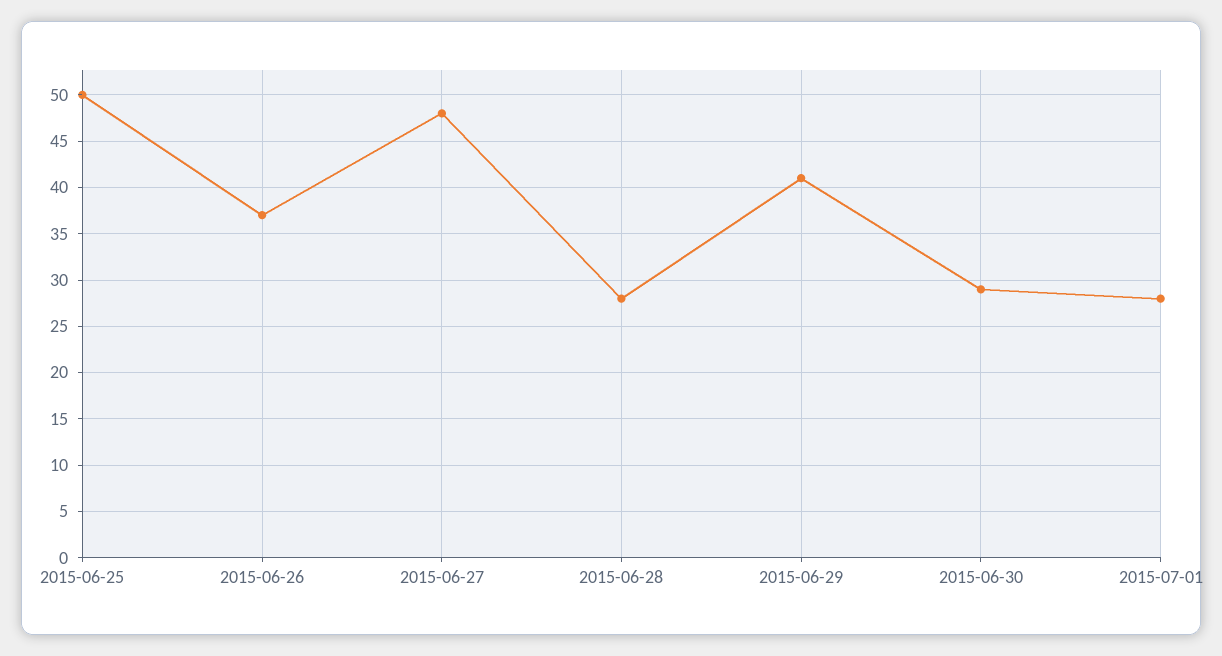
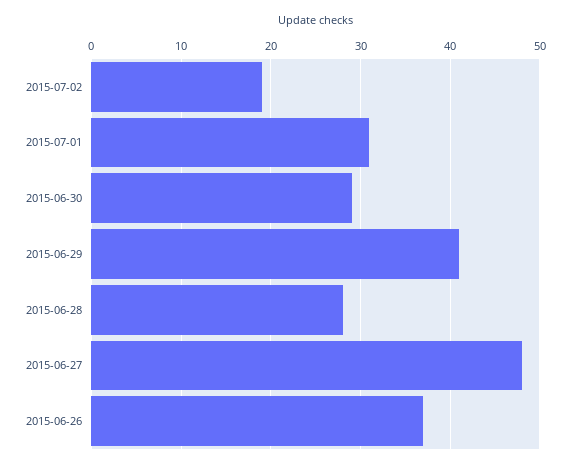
2015-06-25: 50 -> none
2015-07-01: 28 -> 31
2015-07-02: none -> 19

